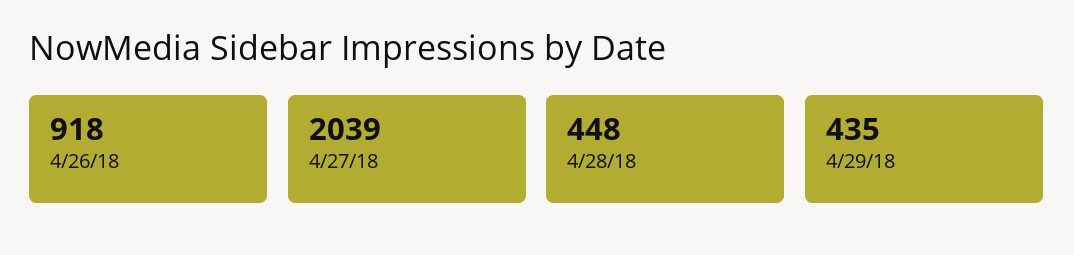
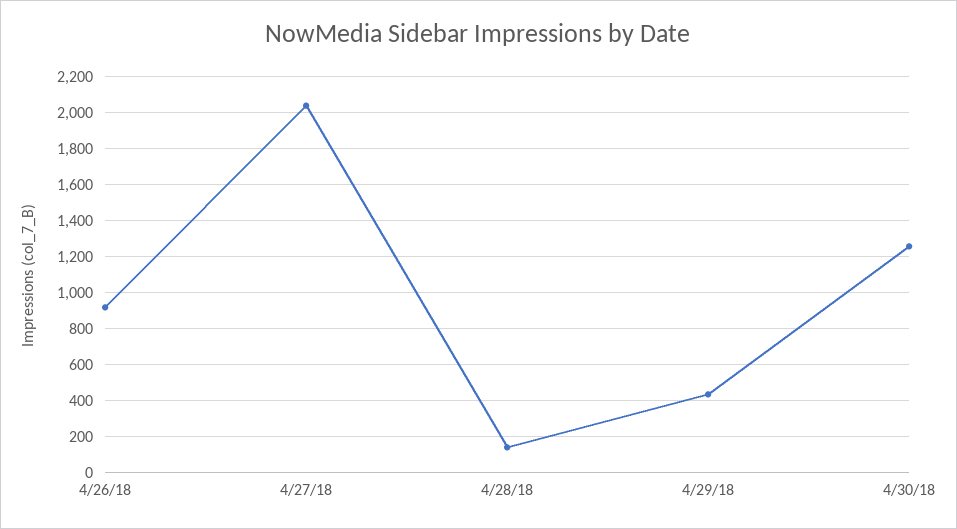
4/28/18: 448 -> 150
4/30/18: none -> 1250

